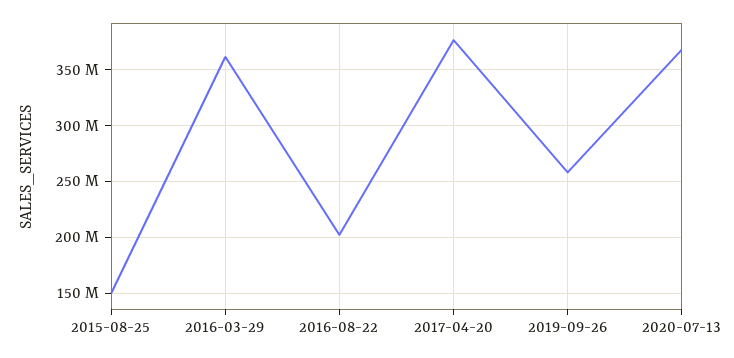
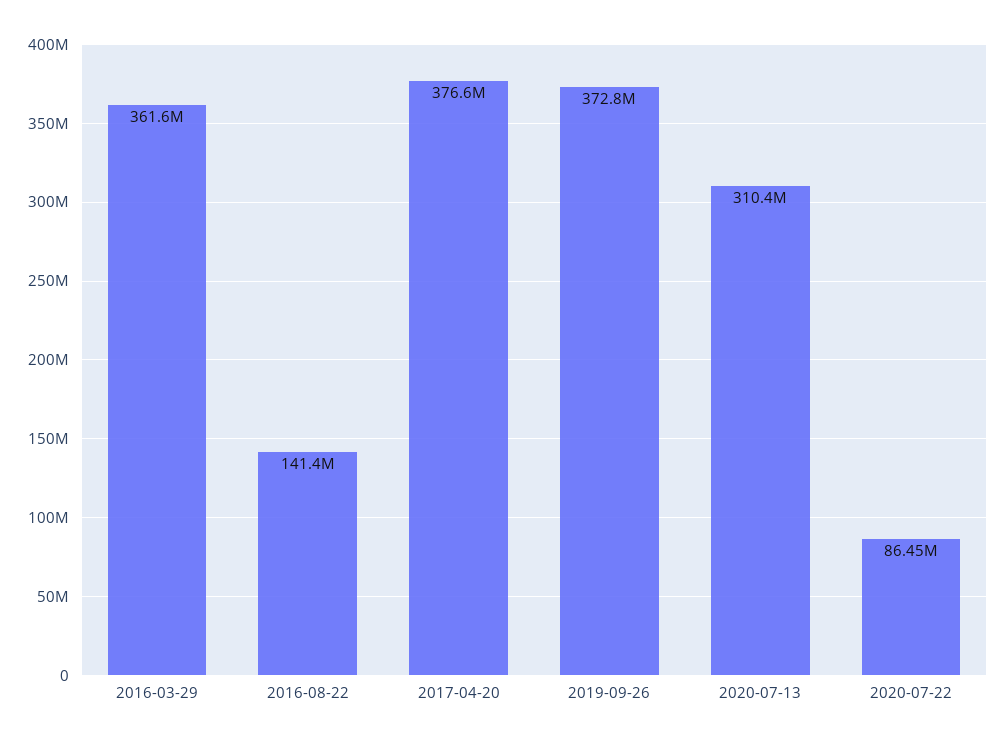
2015-08-25: 150000000 -> none
2016-08-22: 200000000 -> 141400000
2019-09-26: 260000000 -> 372800000
2020-07-13: 370000000 -> 310400000
2020-07-22: none -> 86450000

